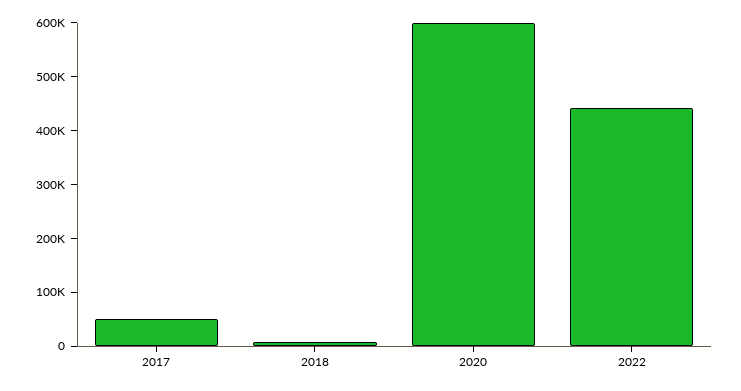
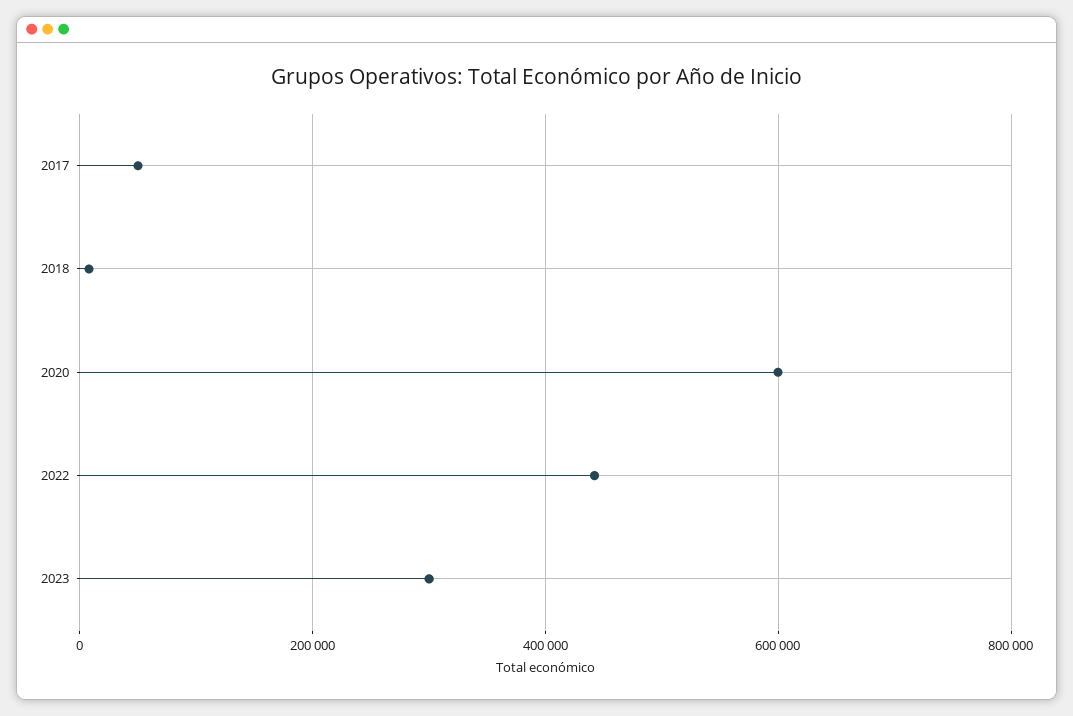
2023: none -> 300000

